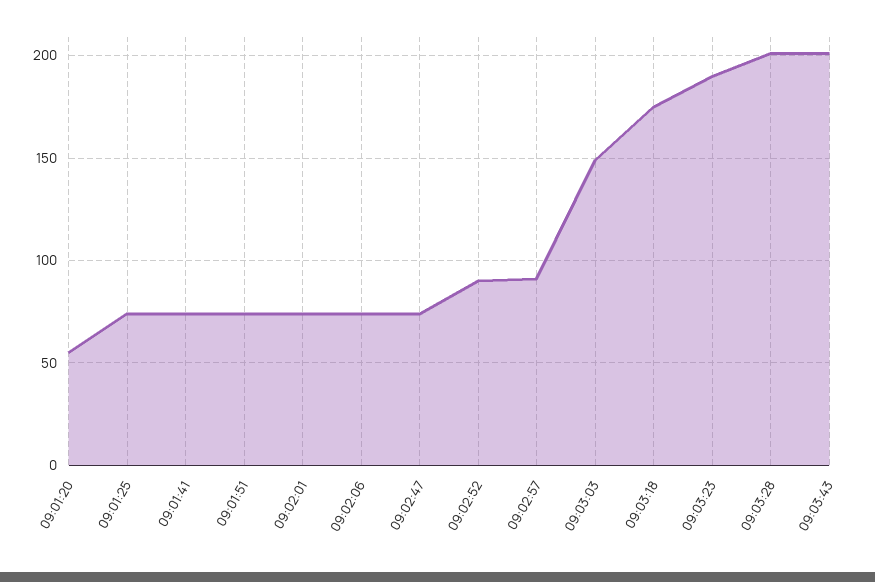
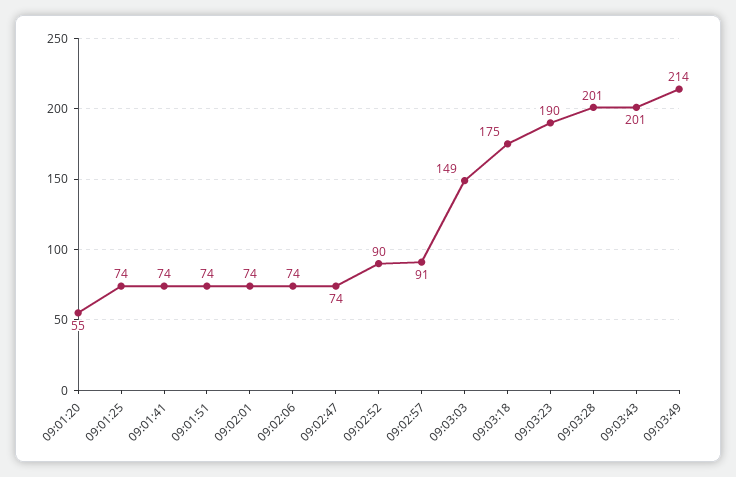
09:03:49: none -> 214

